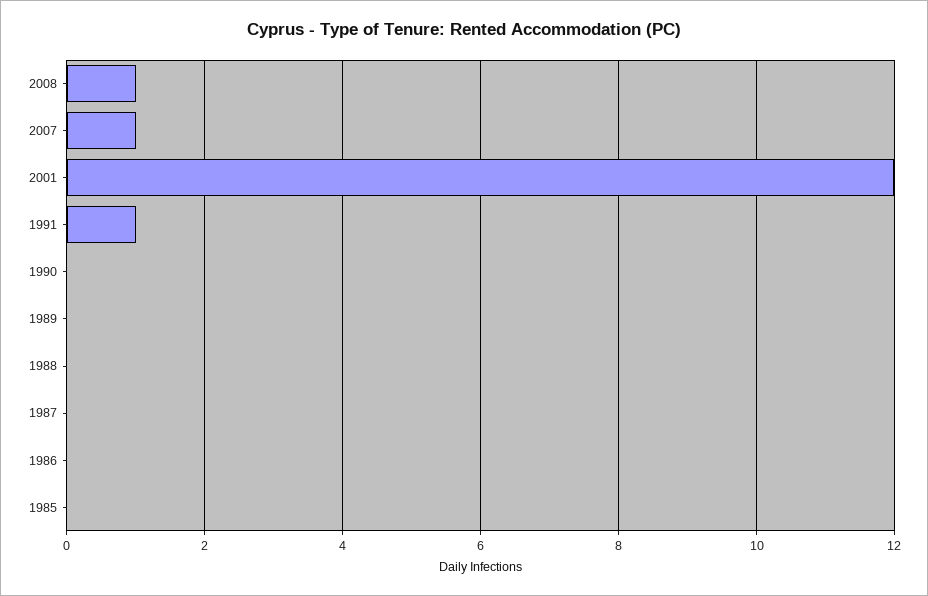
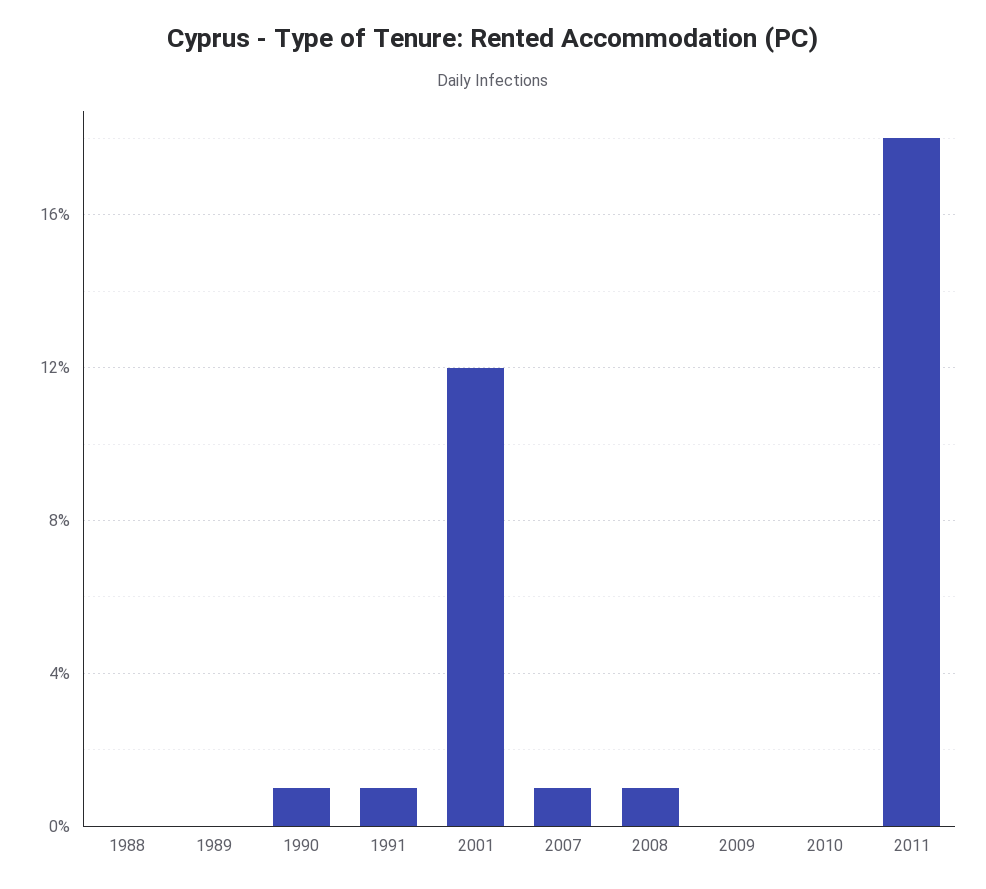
1990: 0 -> 1
1987: 0 -> none
1986: 0 -> none
1985: 0 -> none
2009: none -> 0
2010: none -> 0
2011: none -> 18

